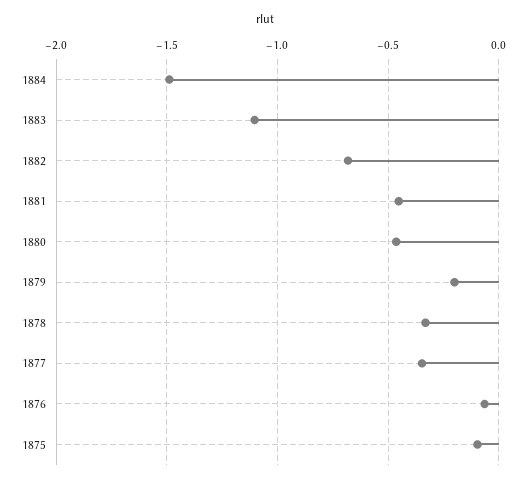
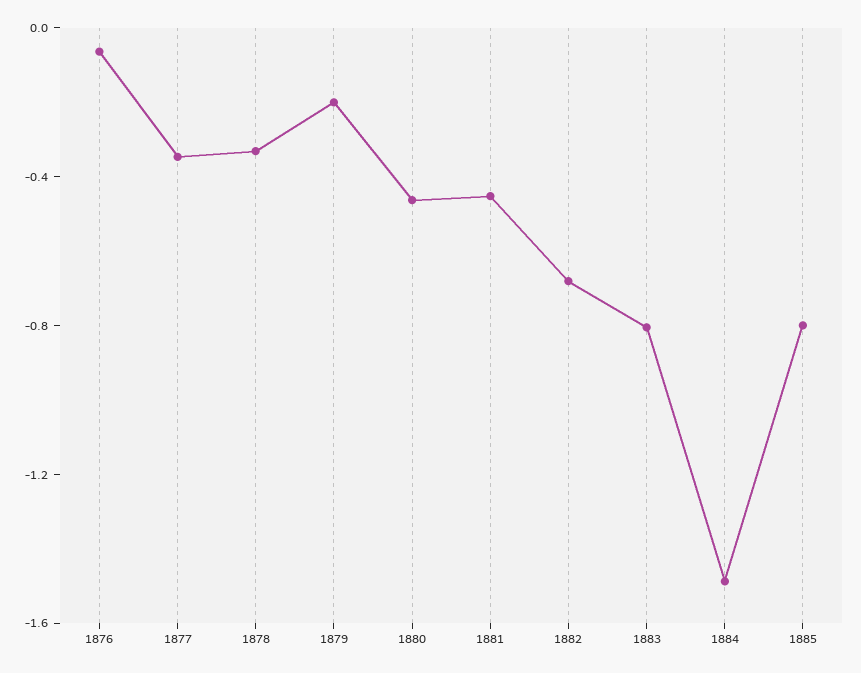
1883: -1.1 -> -0.8
1875: -0.1 -> none
1885: none -> -0.8

